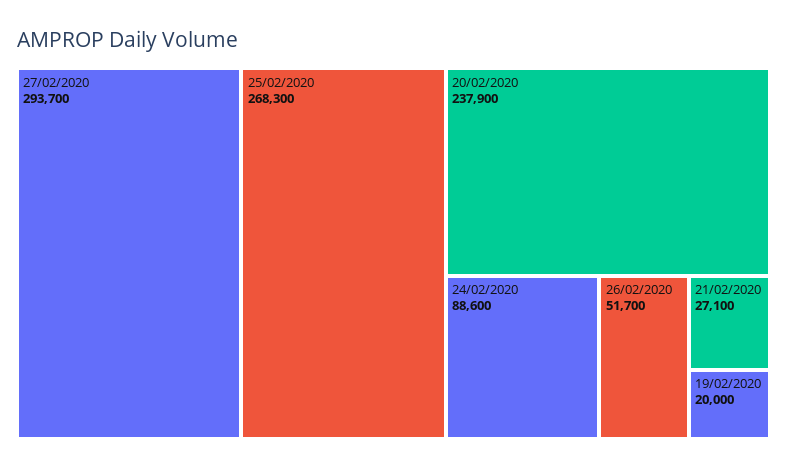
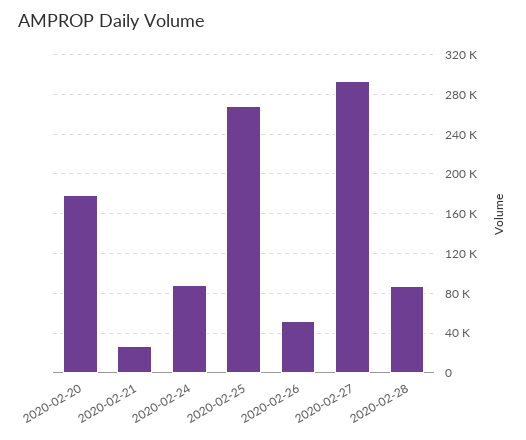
20/02/2020: 237900 -> 180000
19/02/2020: 20000 -> none
2020-02-28: none -> 90000

